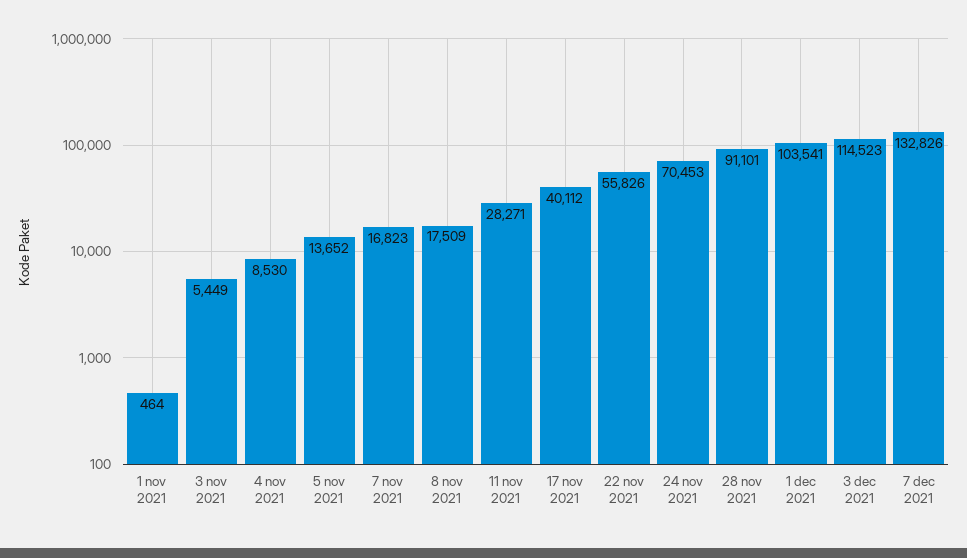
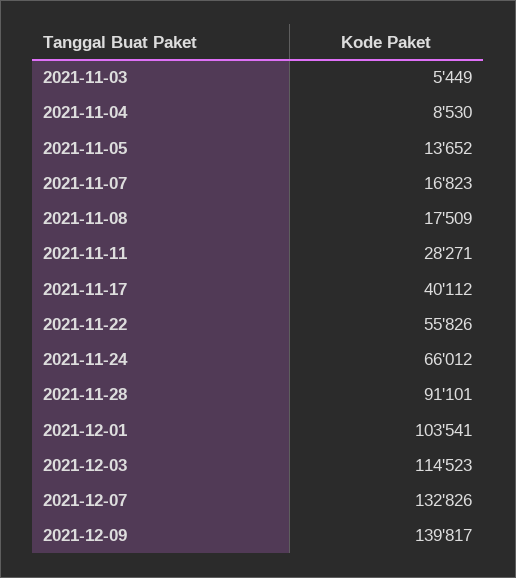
1 nov 2021: 464 -> none
24 nov 2021: 70453 -> 66012
2021-12-09: none -> 139817

